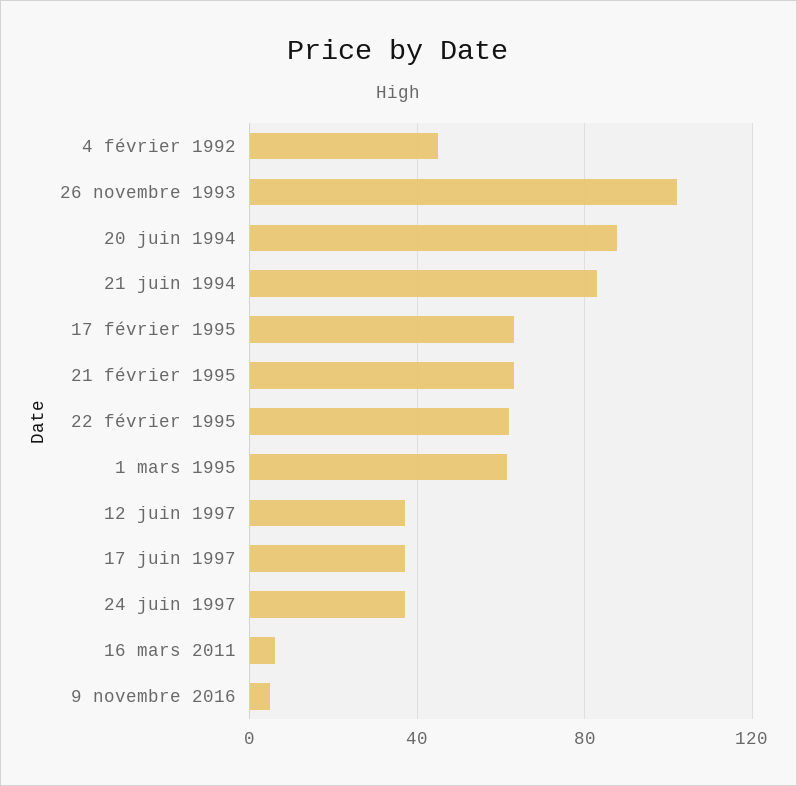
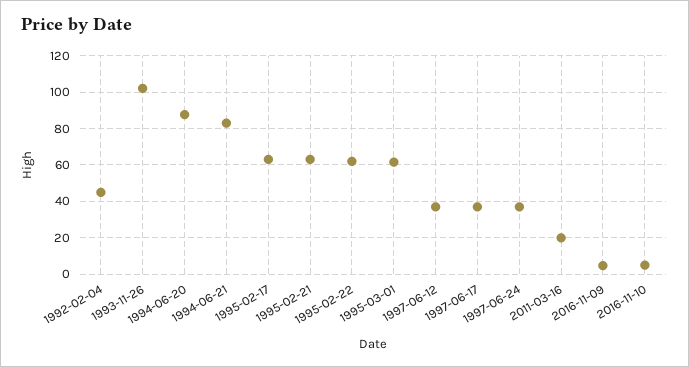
16 mars 2011: 5 -> 20
2016-11-10: none -> 5

